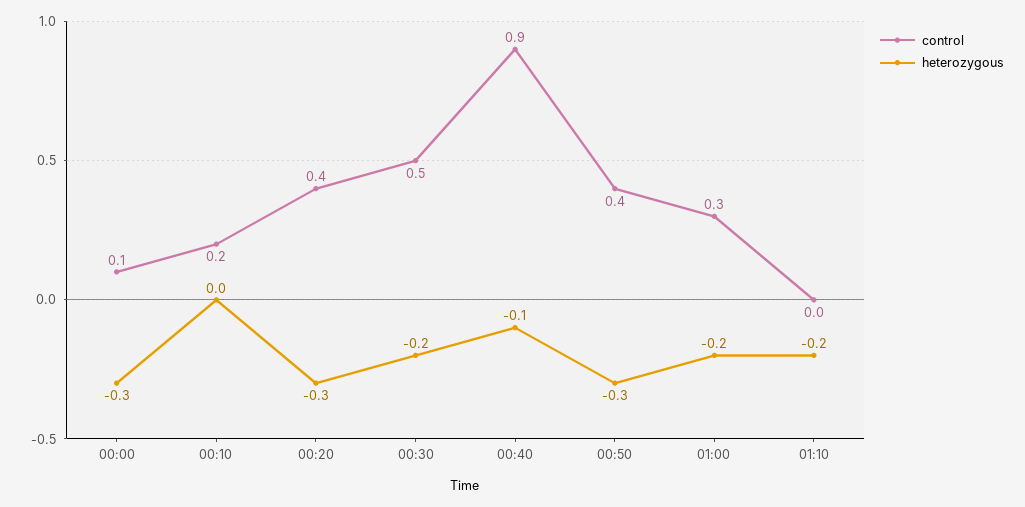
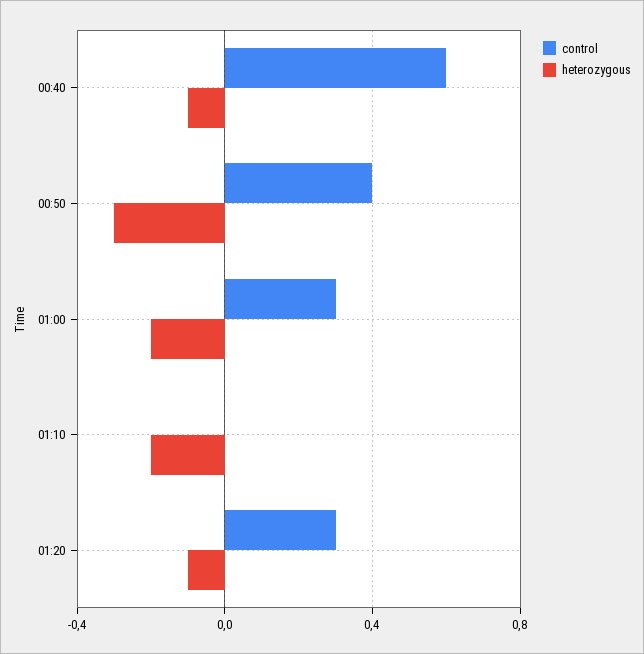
control, 00:00: 0.1 -> none
heterozygous, 00:00: -0.3 -> none
control, 00:10: 0.2 -> none
heterozygous, 00:10: 0 -> none
control, 00:20: 0.4 -> none
heterozygous, 00:20: -0.3 -> none
control, 00:30: 0.5 -> none
heterozygous, 00:30: -0.2 -> none
control, 00:40: 0.9 -> 0.6
control, 01:20: none -> 0.3
heterozygous, 01:20: none -> -0.1

